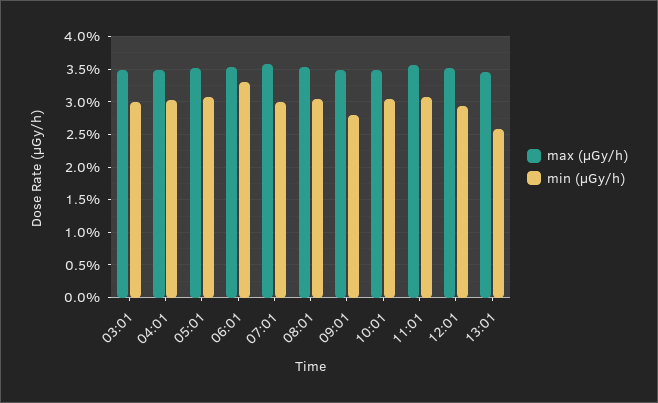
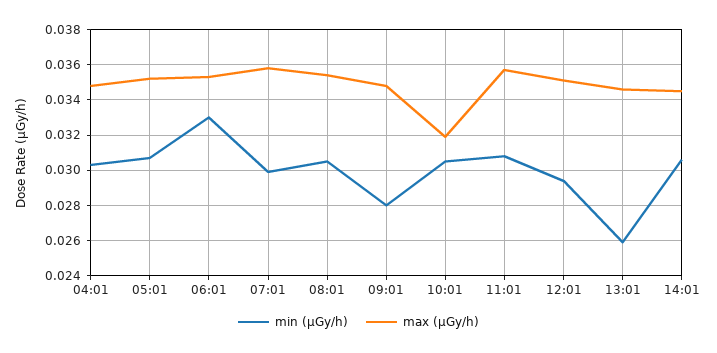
max (μGy/h), 03:01: 0.035 -> none
min (μGy/h), 03:01: 0.03 -> none
max (μGy/h), 10:01: 0.035 -> 0.032
min (μGy/h), 14:01: none -> 0.0305
max (μGy/h), 14:01: none -> 0.0345

